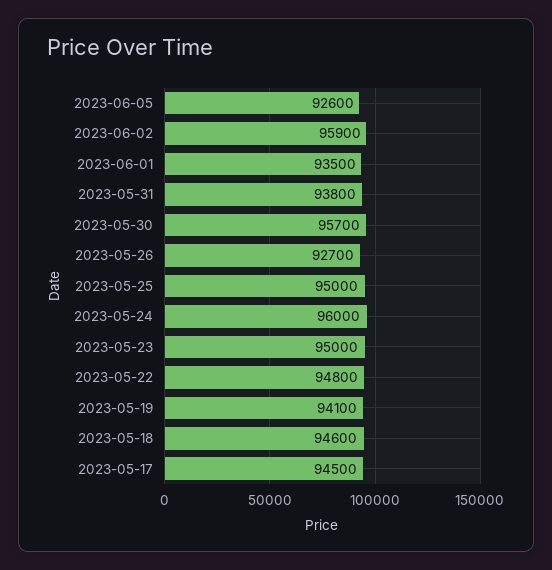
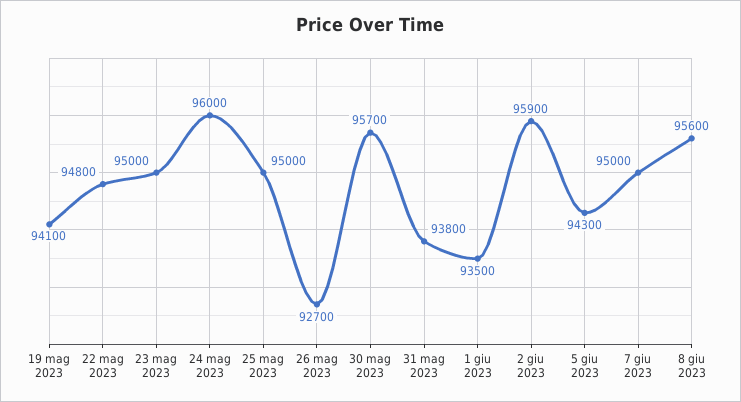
2023-06-05: 92600 -> 94300
2023-05-18: 94600 -> none
2023-05-17: 94500 -> none
7 giu 2023: none -> 95000
8 giu 2023: none -> 95600

